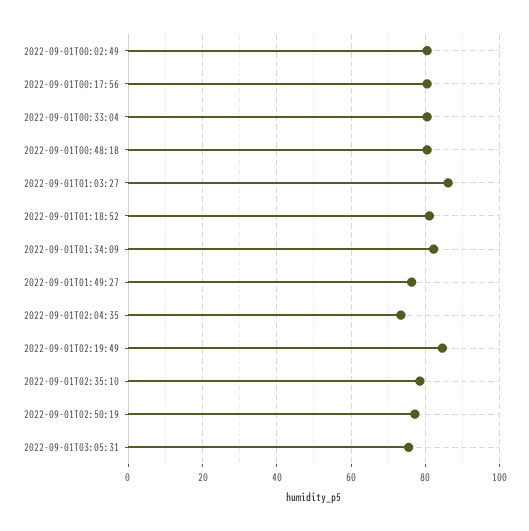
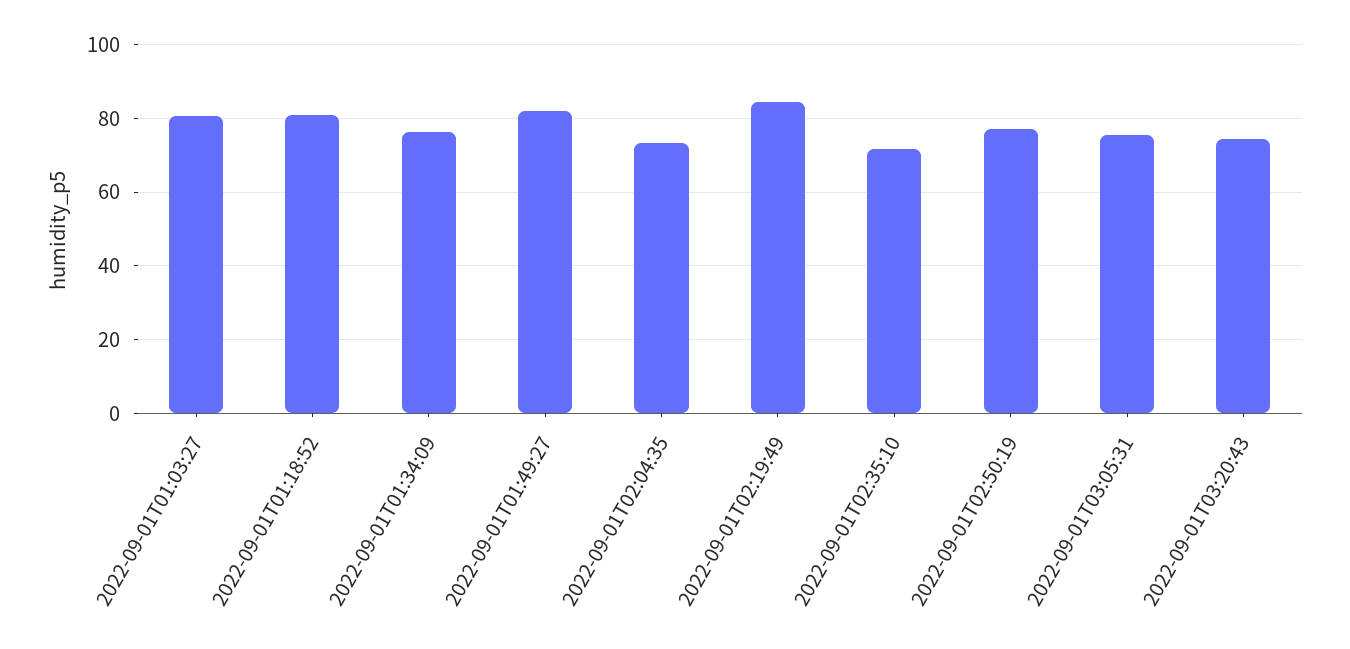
2022-09-01T00:02:49: 80 -> none
2022-09-01T00:17:56: 80 -> none
2022-09-01T00:33:04: 80 -> none
2022-09-01T00:48:18: 80 -> none
2022-09-01T01:03:27: 86 -> 80
2022-09-01T01:34:09: 82 -> 76
2022-09-01T01:49:27: 76 -> 82
2022-09-01T02:35:10: 78 -> 72
2022-09-01T03:20:43: none -> 74

